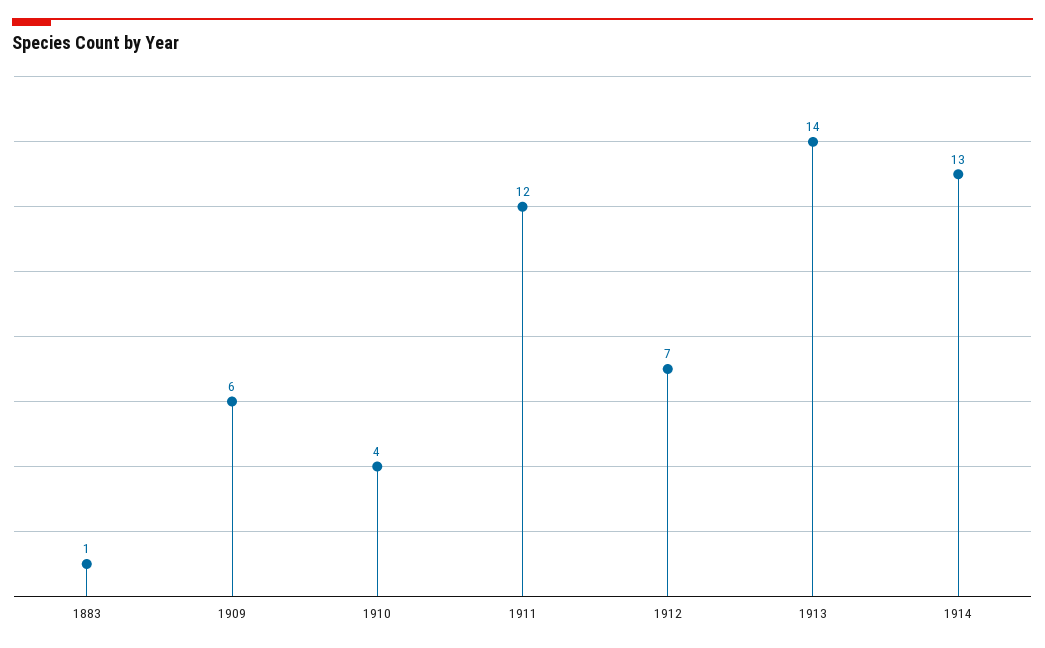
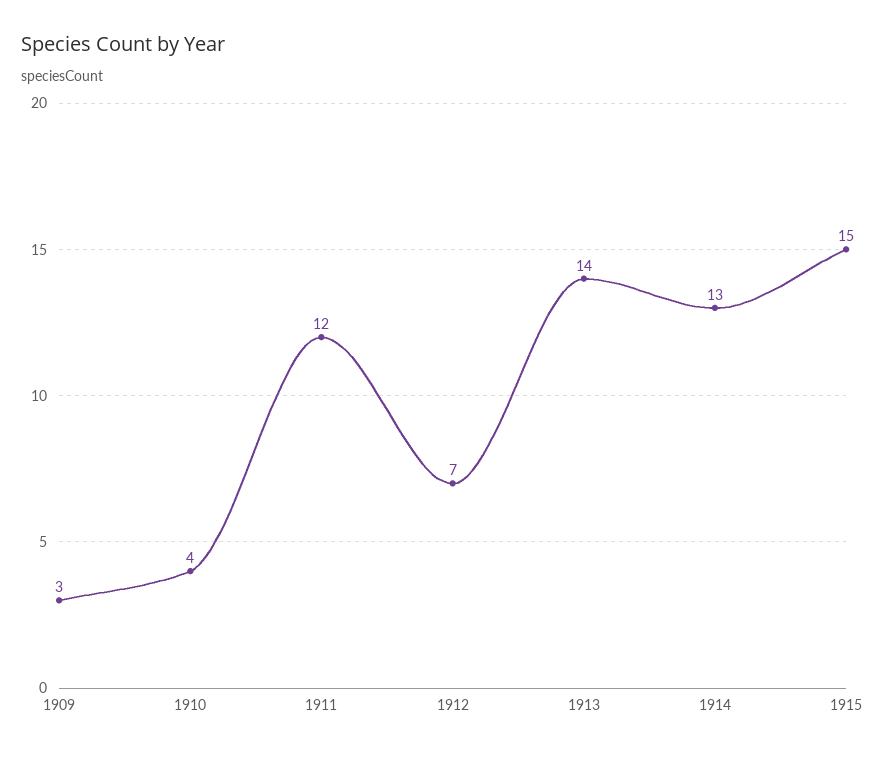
1883: 1 -> none
1909: 6 -> 3
1915: none -> 15

